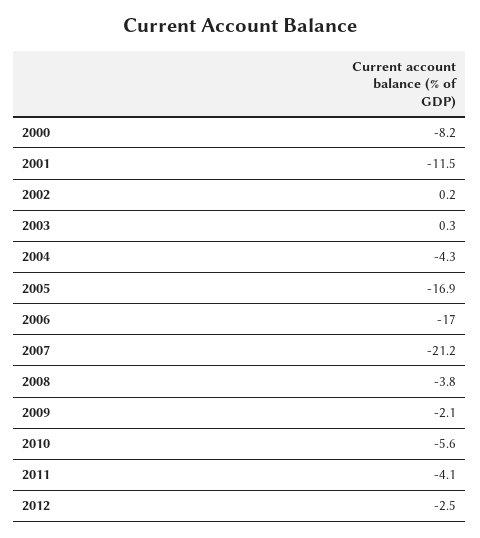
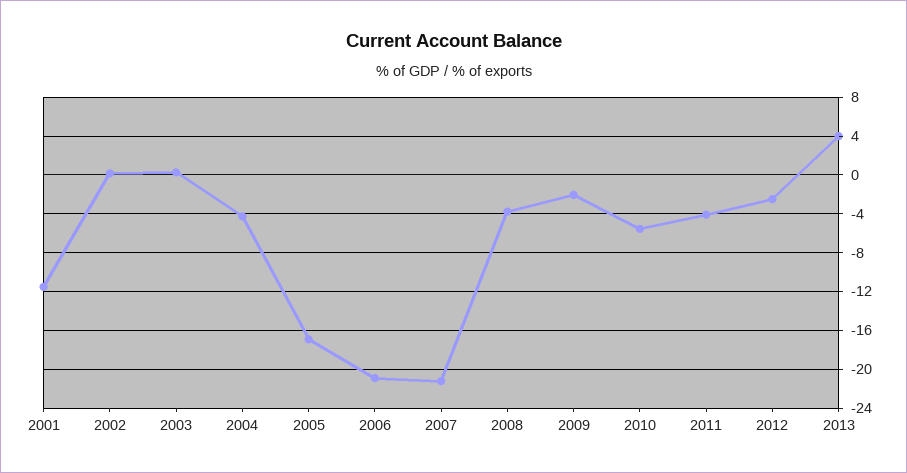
2000: -8.2 -> none
2006: -17 -> -21
2013: none -> 4

